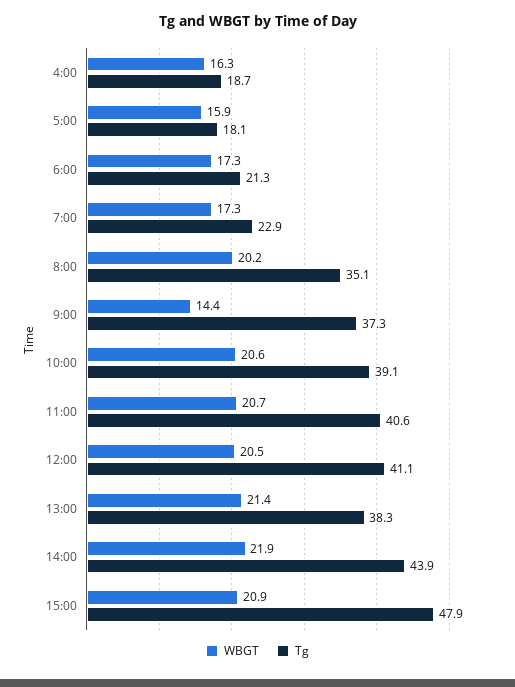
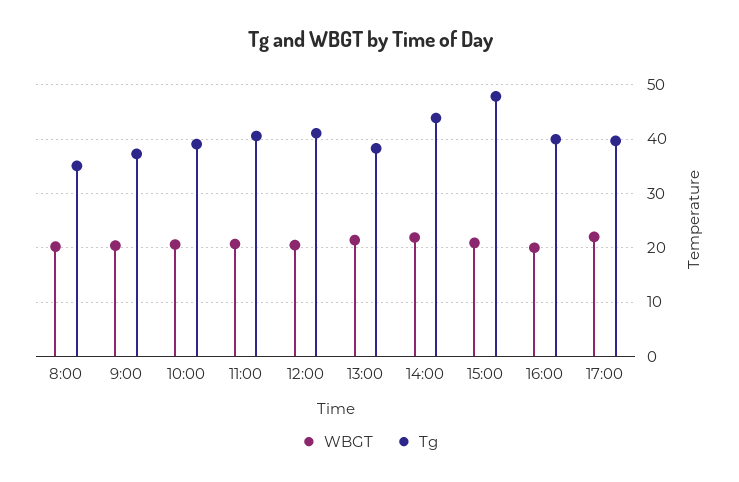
WBGT, 4:00: 16.3 -> none
Tg, 4:00: 18.7 -> none
WBGT, 5:00: 15.9 -> none
Tg, 5:00: 18.1 -> none
WBGT, 6:00: 17.3 -> none
Tg, 6:00: 21.3 -> none
WBGT, 7:00: 17.3 -> none
Tg, 7:00: 22.9 -> none
WBGT, 9:00: 14.4 -> 20
WBGT, 16:00: none -> 20
Tg, 16:00: none -> 40
WBGT, 17:00: none -> 22
Tg, 17:00: none -> 40

